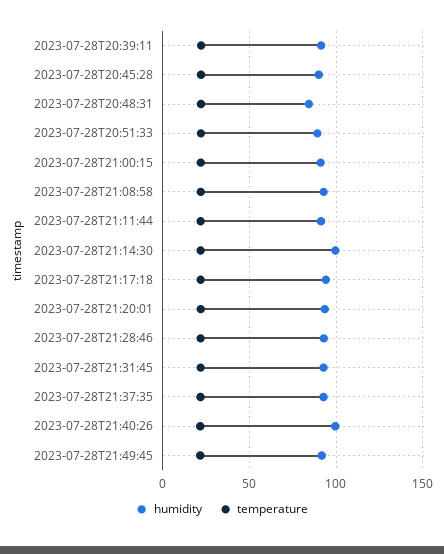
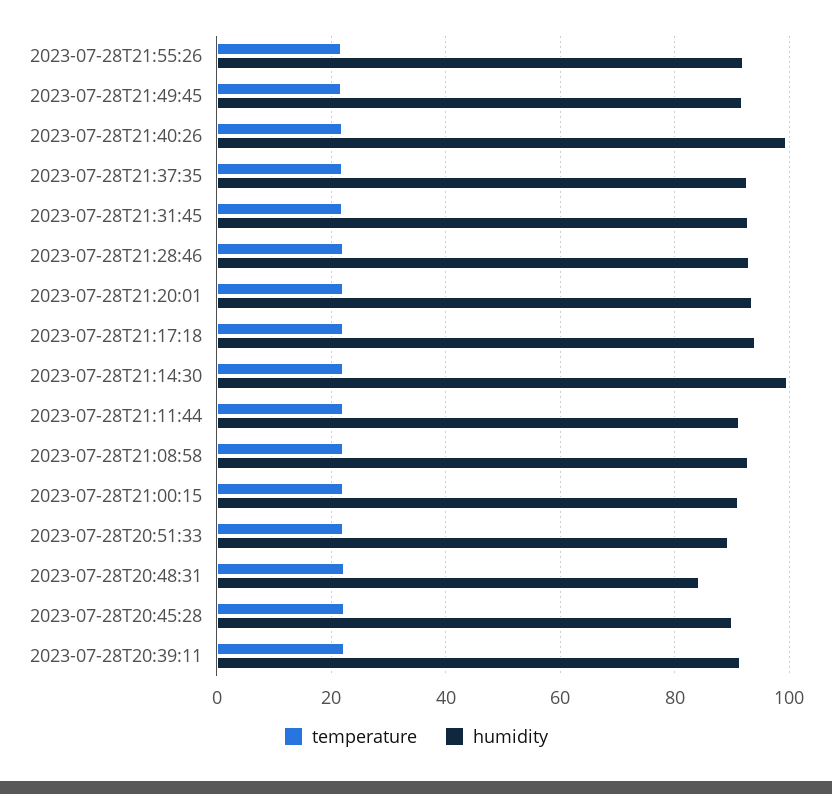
temperature, 2023-07-28T21:55:26: none -> 22
humidity, 2023-07-28T21:55:26: none -> 92

